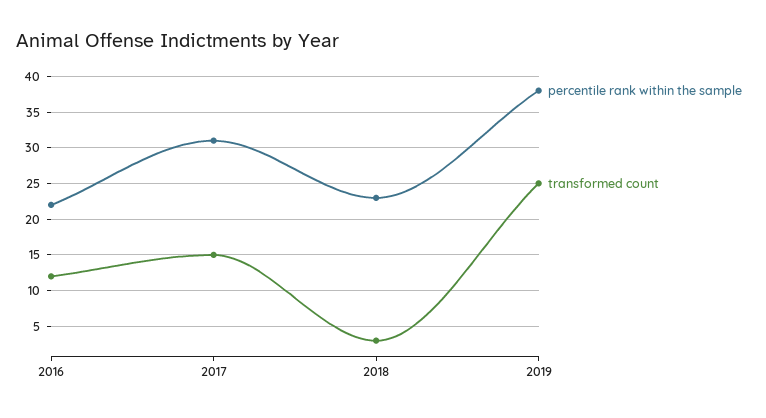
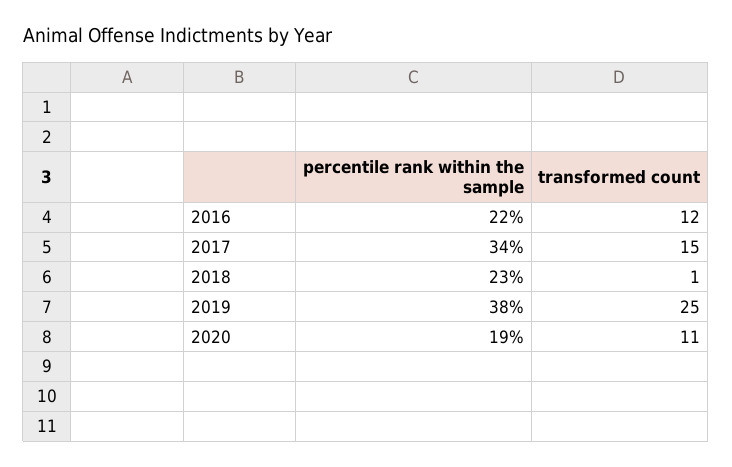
percentile rank within the sample, 2017: 31 -> 34
transformed count, 2018: 3 -> 1
percentile rank within the sample, 2020: none -> 19
transformed count, 2020: none -> 11

